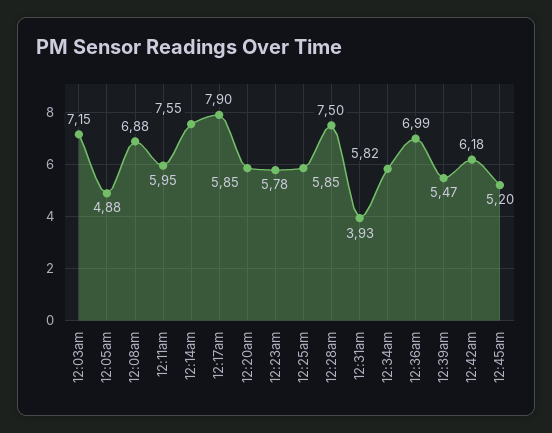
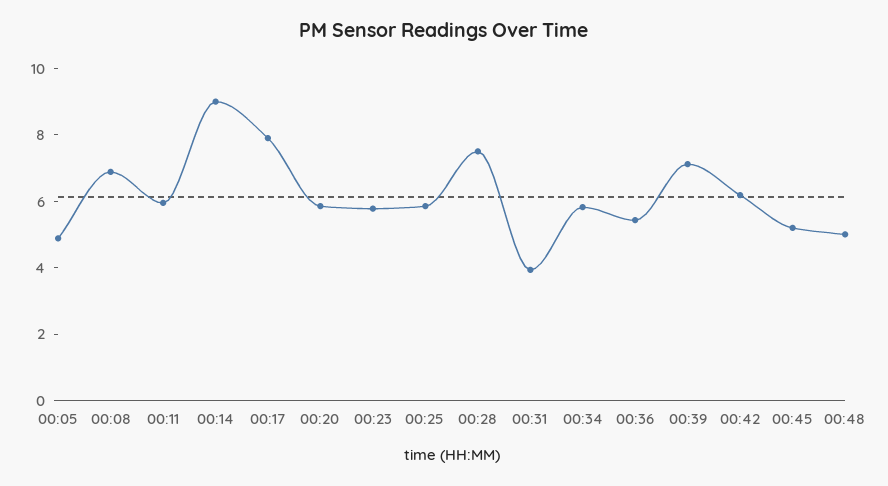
12:03am: 7.15 -> none
12:14am: 7.55 -> 9
12:36am: 6.99 -> 5.5
12:39am: 5.47 -> 7
00:48: none -> 5

